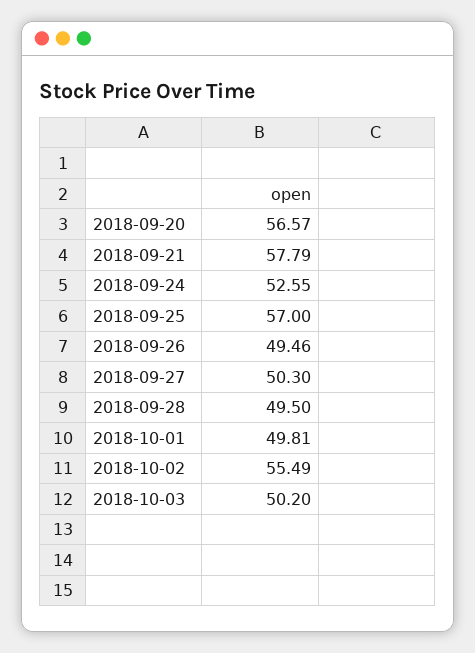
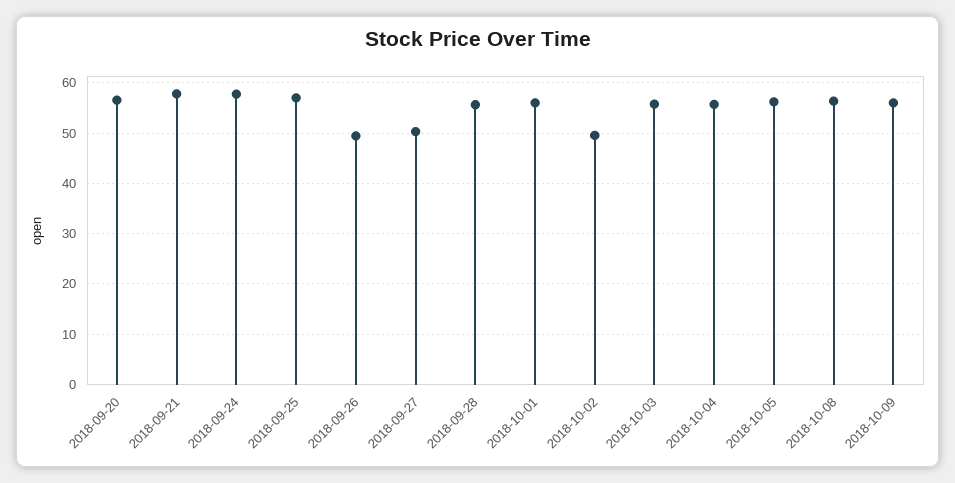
2018-09-24: 52.55 -> 58
2018-09-28: 49.5 -> 56
2018-10-01: 49.81 -> 56
2018-10-02: 55.49 -> 50
2018-10-03: 50.2 -> 56
2018-10-04: none -> 56
2018-10-05: none -> 56
2018-10-08: none -> 56
2018-10-09: none -> 56

